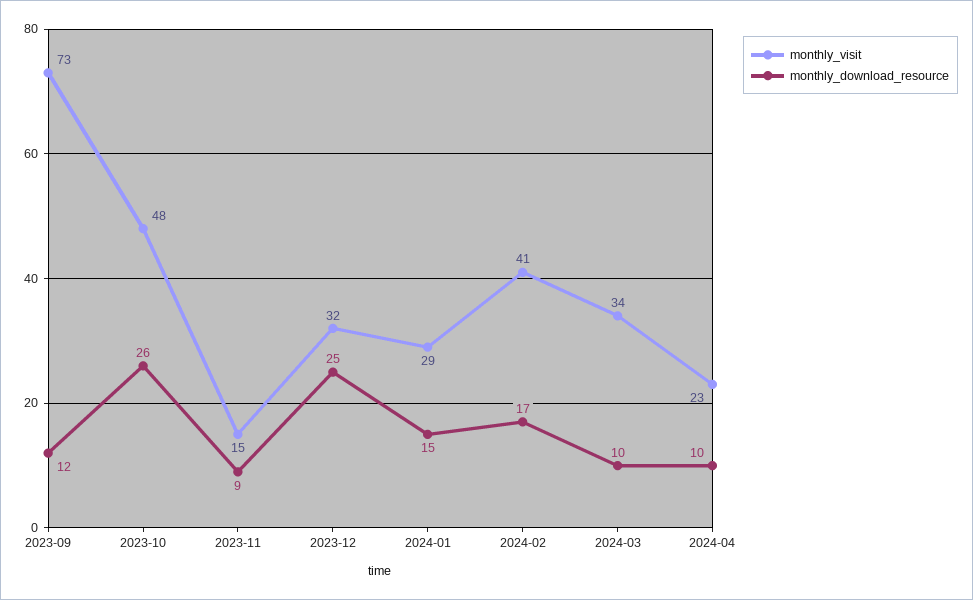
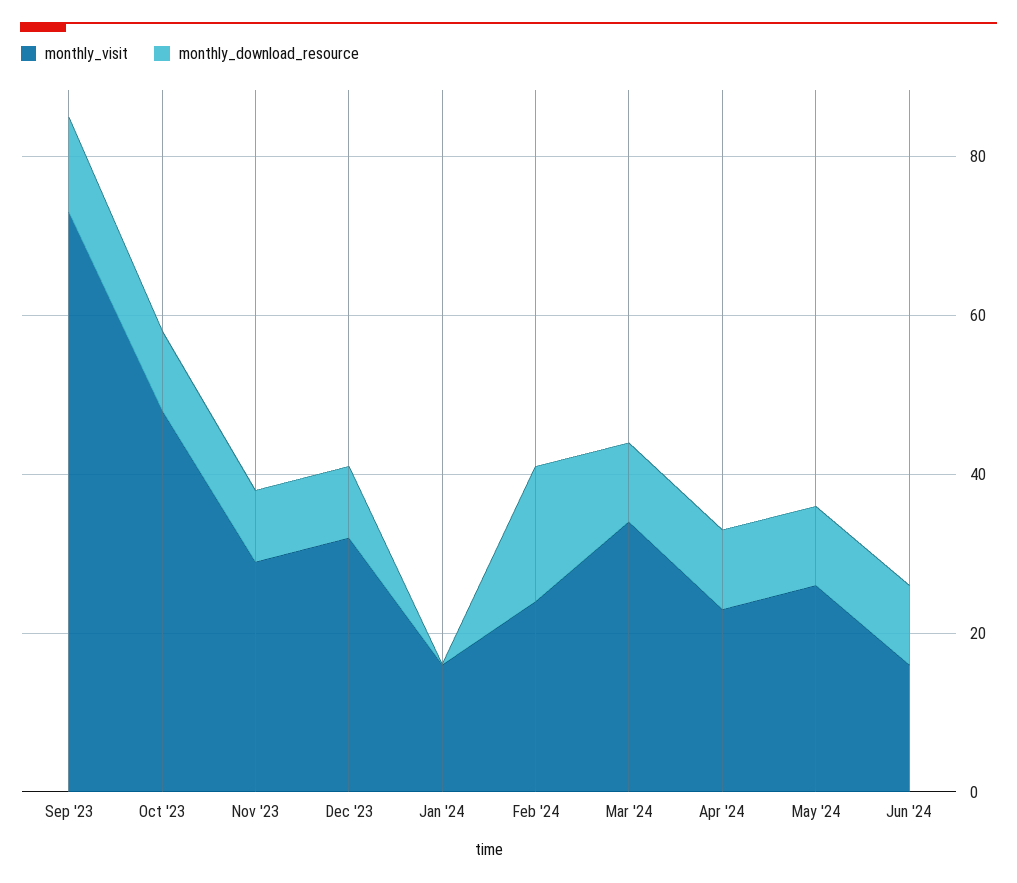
monthly_download_resource, 2023-10: 26 -> 10
monthly_visit, 2023-11: 15 -> 30
monthly_download_resource, 2023-12: 25 -> 10
monthly_visit, 2024-01: 29 -> 15
monthly_download_resource, 2024-01: 15 -> 0
monthly_visit, 2024-02: 41 -> 25
monthly_visit, May '24: none -> 25
monthly_download_resource, May '24: none -> 10
monthly_visit, Jun '24: none -> 15
monthly_download_resource, Jun '24: none -> 10

